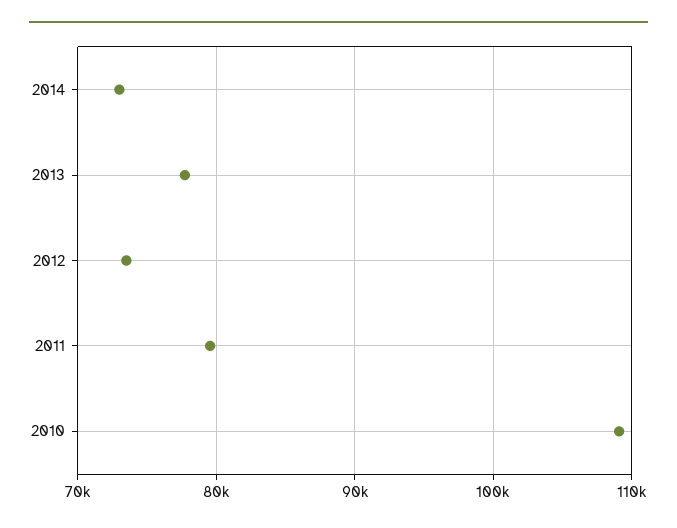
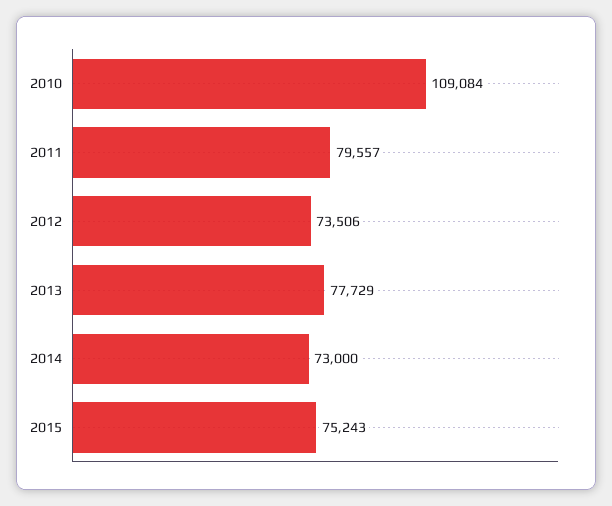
2015: none -> 75243

